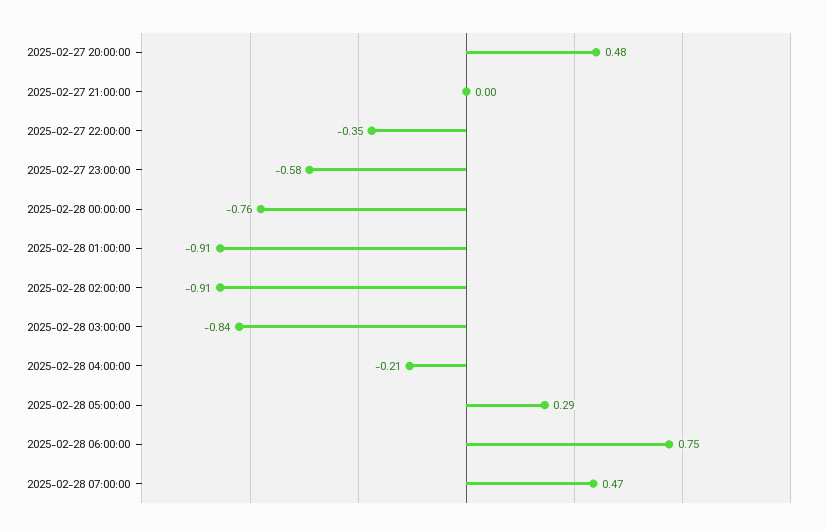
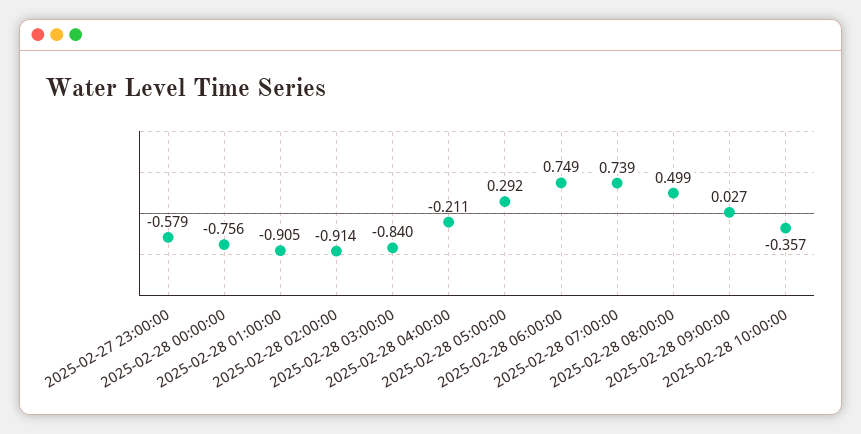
2025-02-27 20:00:00: 0.48 -> none
2025-02-27 21:00:00: 0 -> none
2025-02-27 22:00:00: -0.35 -> none
2025-02-28 07:00:00: 0.47 -> 0.739
2025-02-28 08:00:00: none -> 0.499
2025-02-28 09:00:00: none -> 0.027
2025-02-28 10:00:00: none -> -0.357

